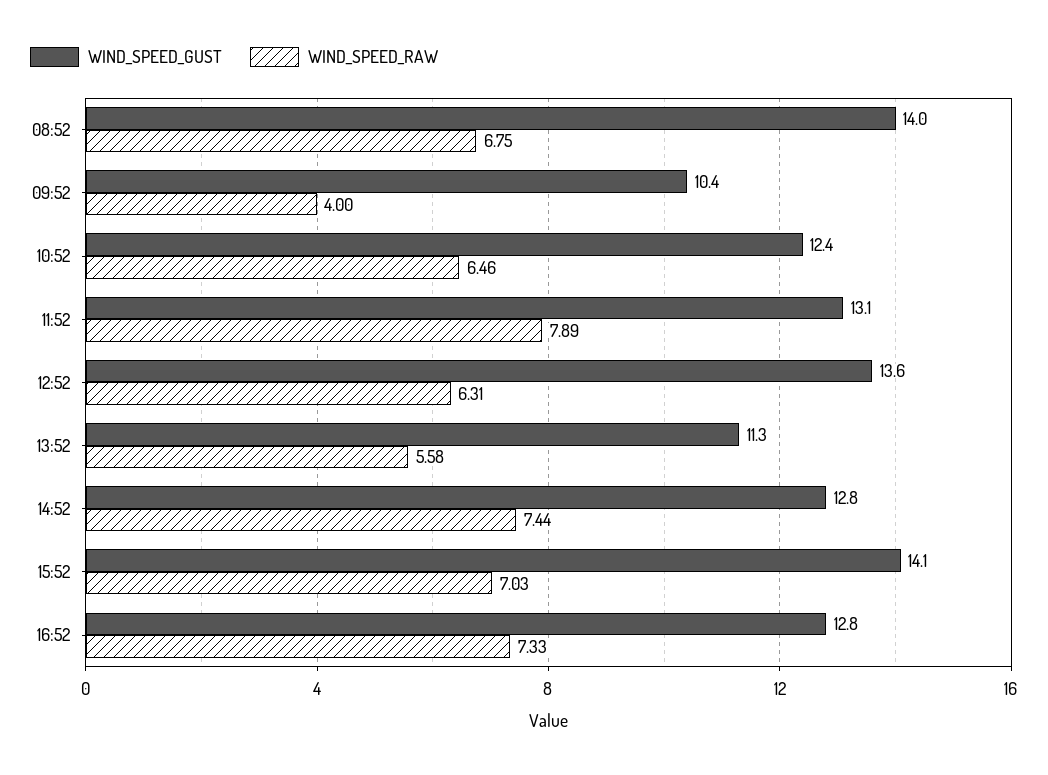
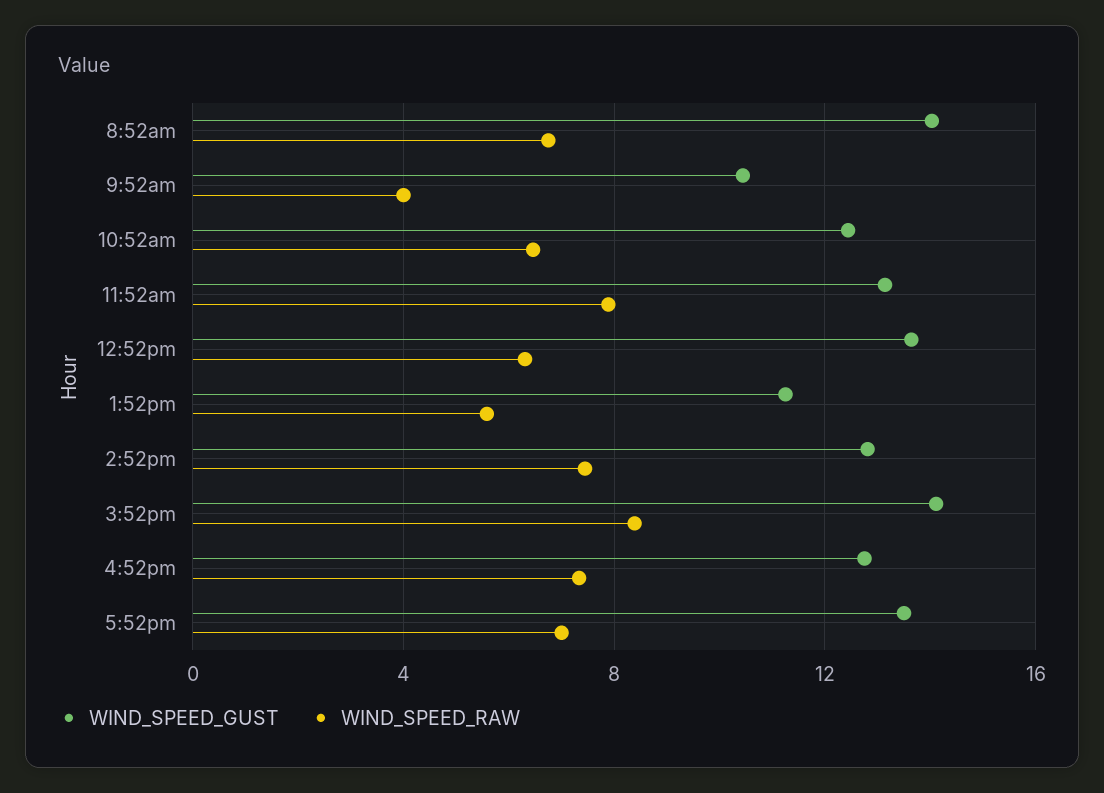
WIND_SPEED_RAW, 15:52: 7.03 -> 8.5
WIND_SPEED_GUST, 5:52pm: none -> 13.5
WIND_SPEED_RAW, 5:52pm: none -> 7

